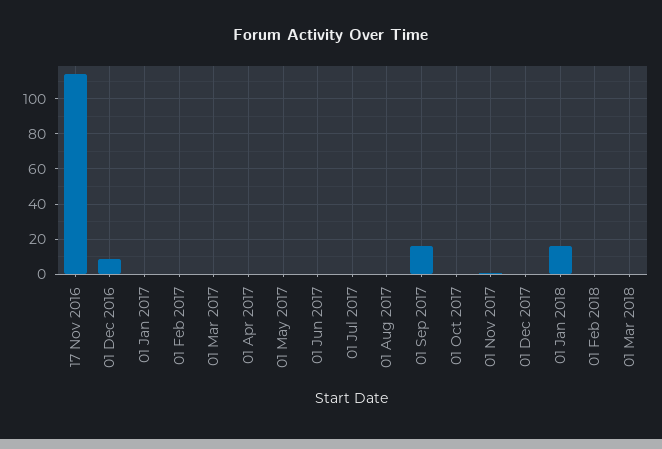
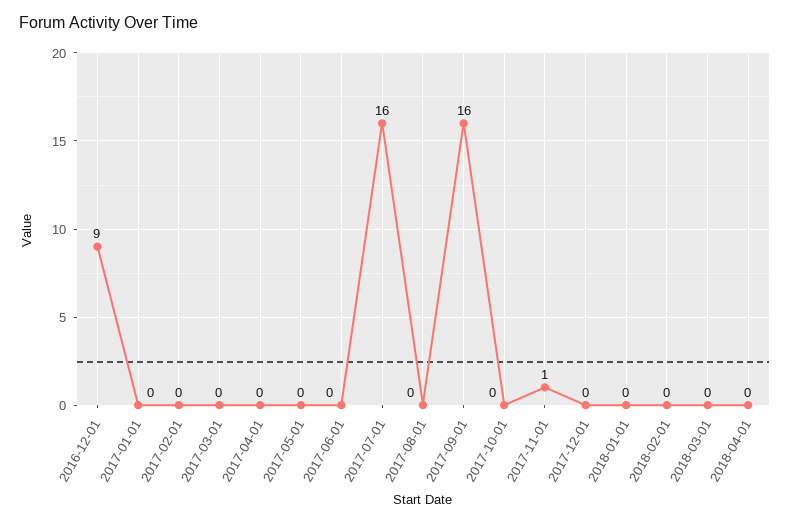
17 Nov 2016: 115 -> none
01 Jul 2017: 0 -> 16
01 Jan 2018: 15 -> 0
2018-04-01: none -> 0

